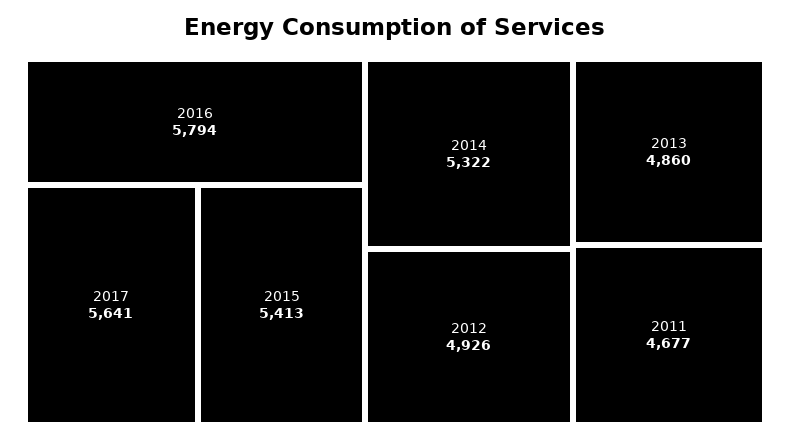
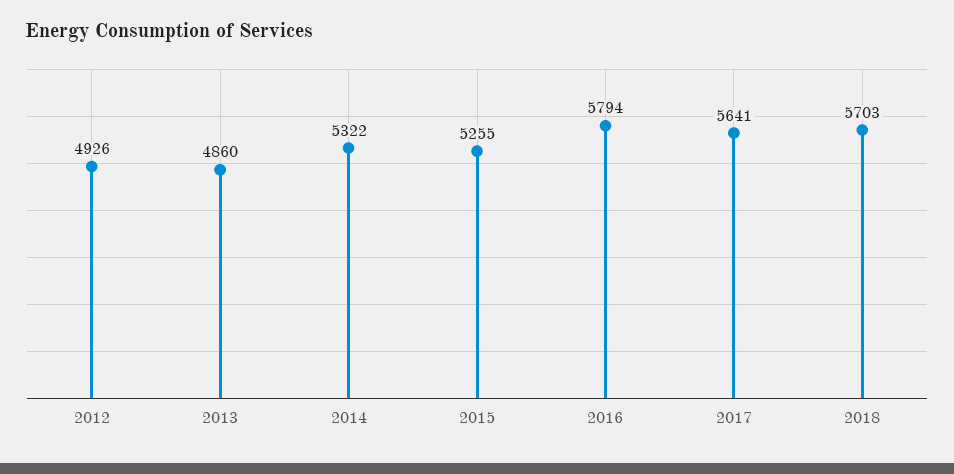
2015: 5413 -> 5255
2011: 4677 -> none
2018: none -> 5703

